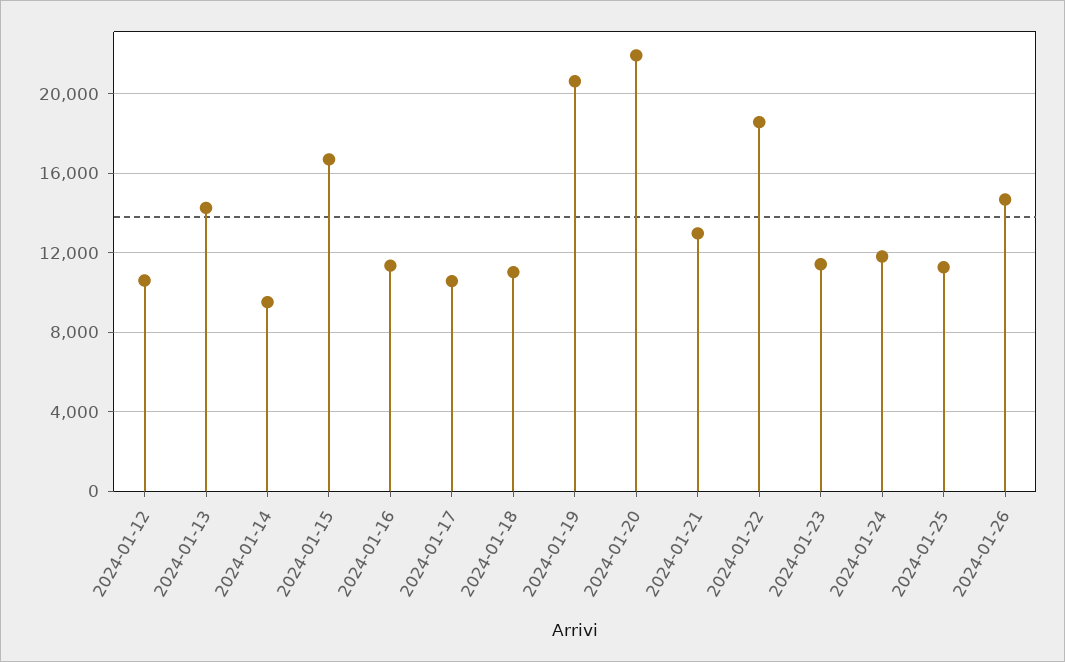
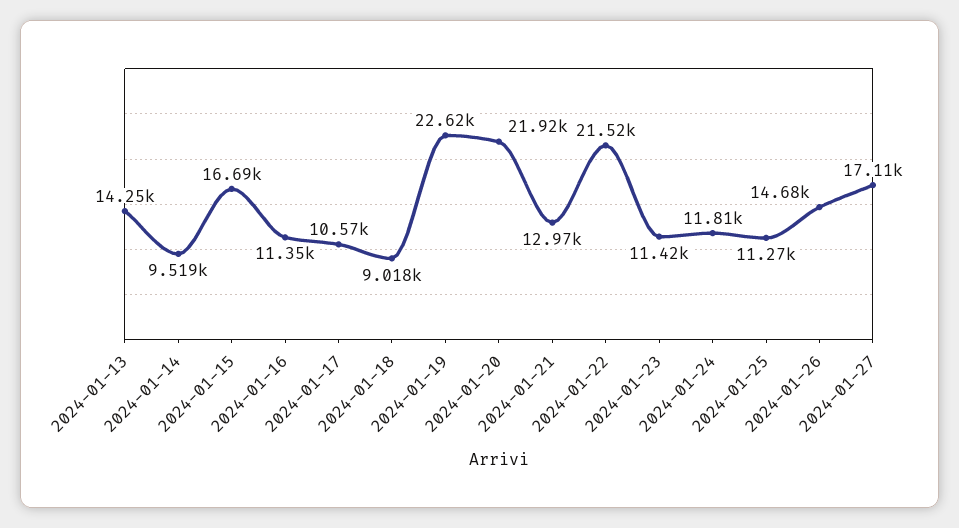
2024-01-12: 10500 -> none
2024-01-18: 11000 -> 9018
2024-01-19: 20500 -> 22620
2024-01-22: 18500 -> 21520
2024-01-27: none -> 17110

